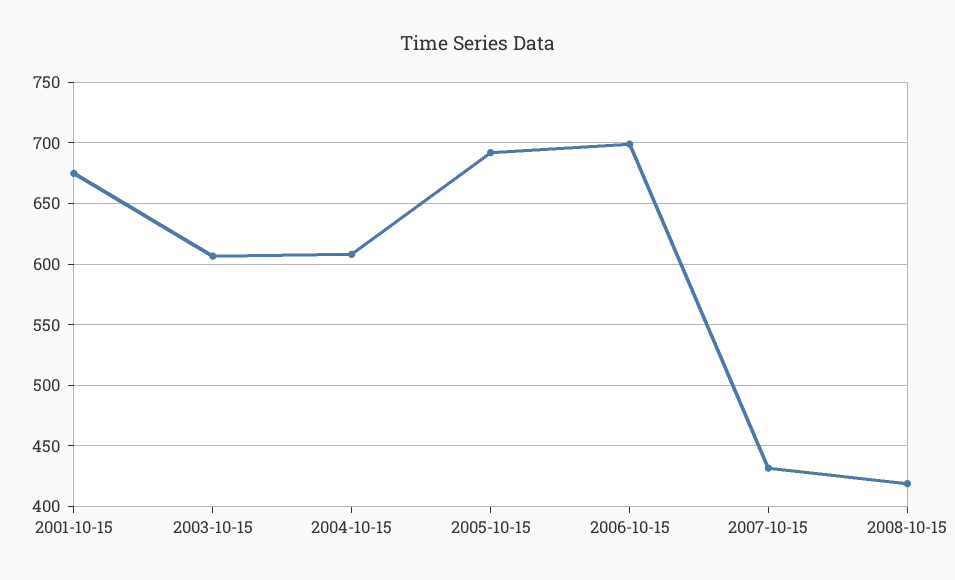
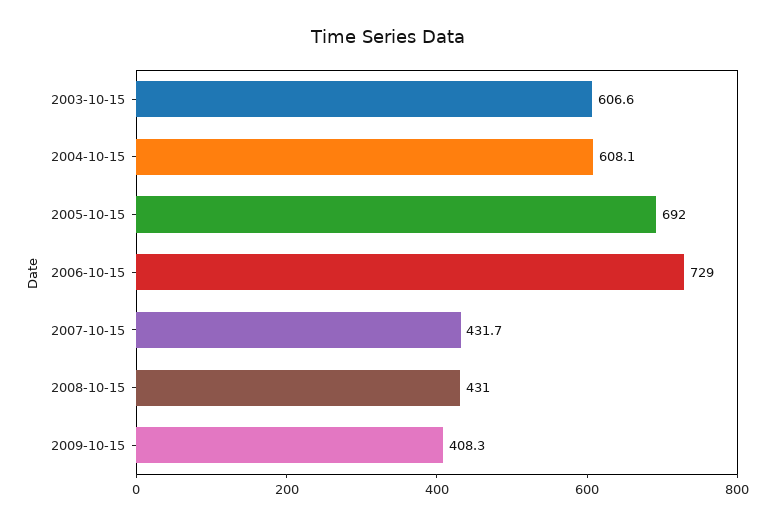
2001-10-15: 675 -> none
2006-10-15: 700 -> 729
2008-10-15: 420 -> 431
2009-10-15: none -> 408.3

